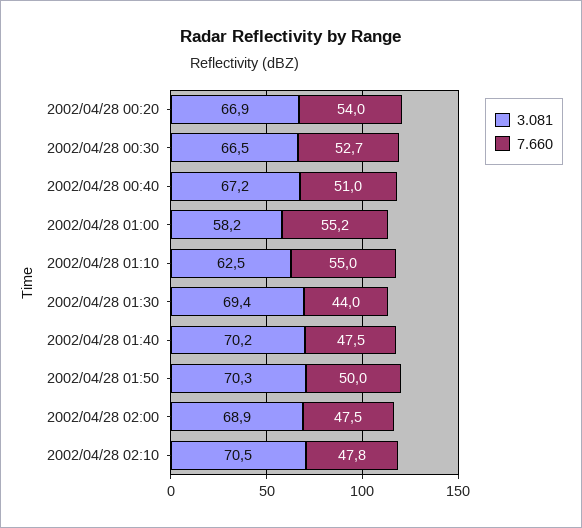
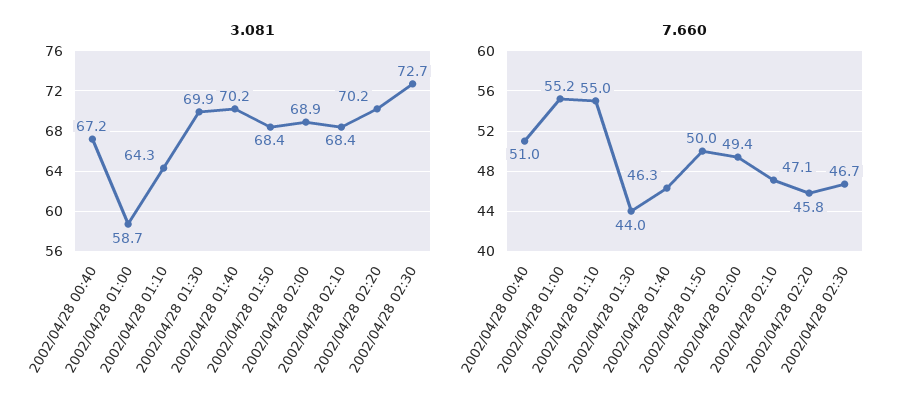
3.081, 2002/04/28 00:20: 66.9 -> none
7.660, 2002/04/28 00:20: 54 -> none
3.081, 2002/04/28 00:30: 66.5 -> none
7.660, 2002/04/28 00:30: 52.7 -> none
3.081, 2002/04/28 01:00: 58.2 -> 58.7
3.081, 2002/04/28 01:10: 62.5 -> 64.3
3.081, 2002/04/28 01:30: 69.4 -> 69.9
7.660, 2002/04/28 01:40: 47.5 -> 46.3
3.081, 2002/04/28 01:50: 70.3 -> 68.4
7.660, 2002/04/28 02:00: 47.5 -> 49.4
3.081, 2002/04/28 02:10: 70.5 -> 68.4
7.660, 2002/04/28 02:10: 47.8 -> 47.1
3.081, 2002/04/28 02:20: none -> 70.2
3.081, 2002/04/28 02:30: none -> 72.7
7.660, 2002/04/28 02:20: none -> 45.8
7.660, 2002/04/28 02:30: none -> 46.7

